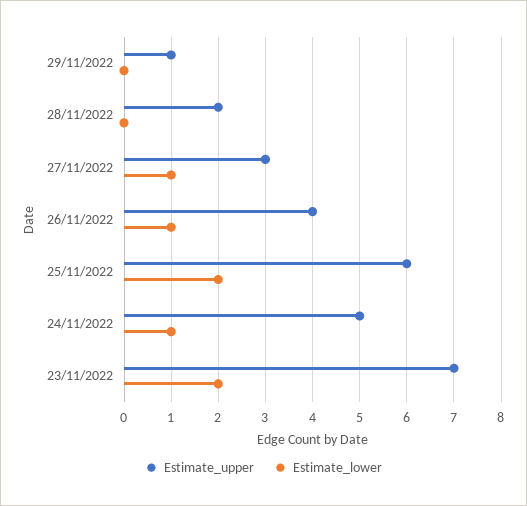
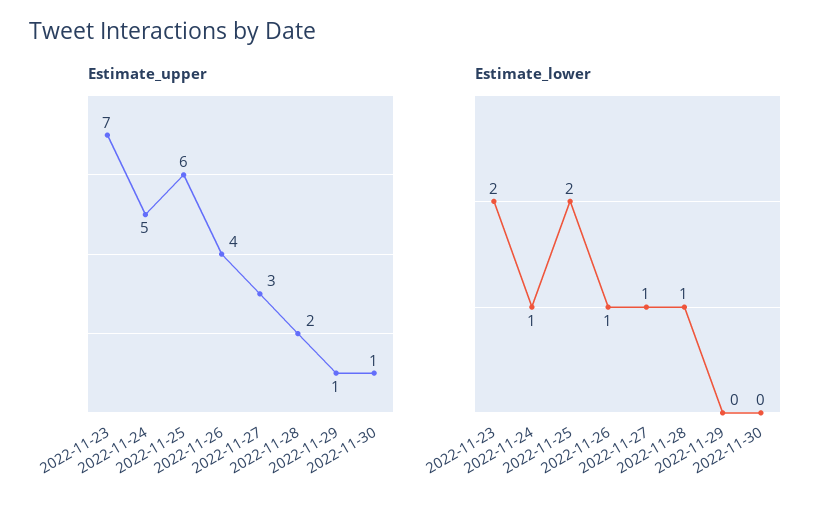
Estimate_lower, 28/11/2022: 0 -> 1
Estimate_upper, 2022-11-30: none -> 1
Estimate_lower, 2022-11-30: none -> 0

